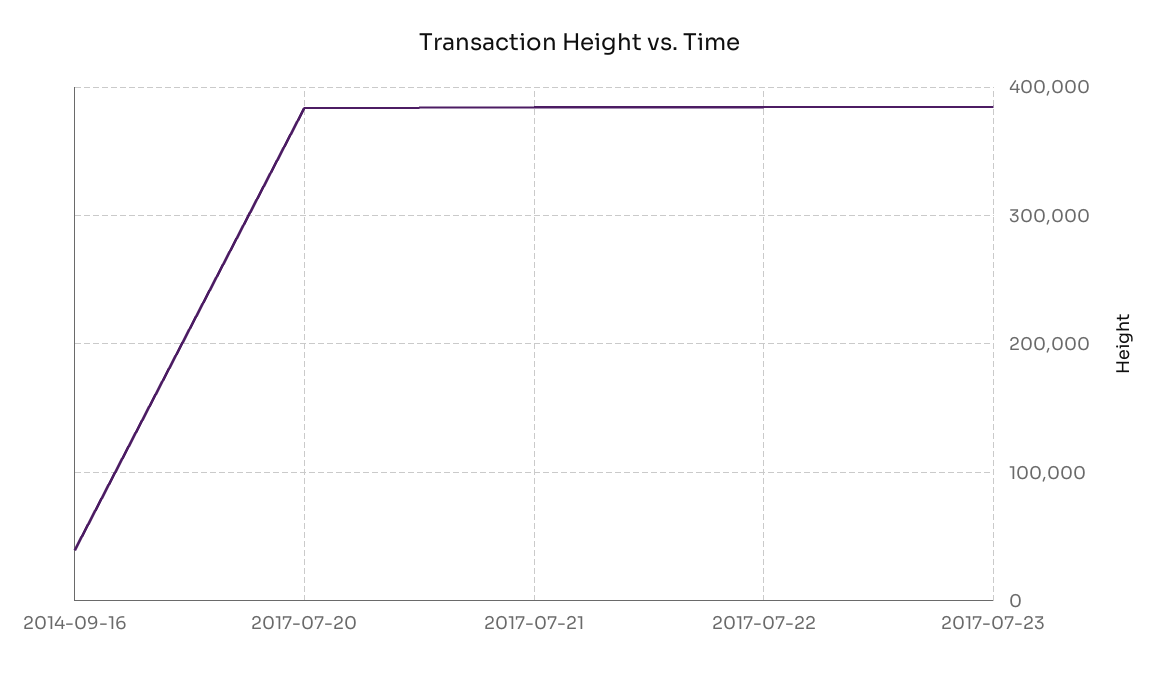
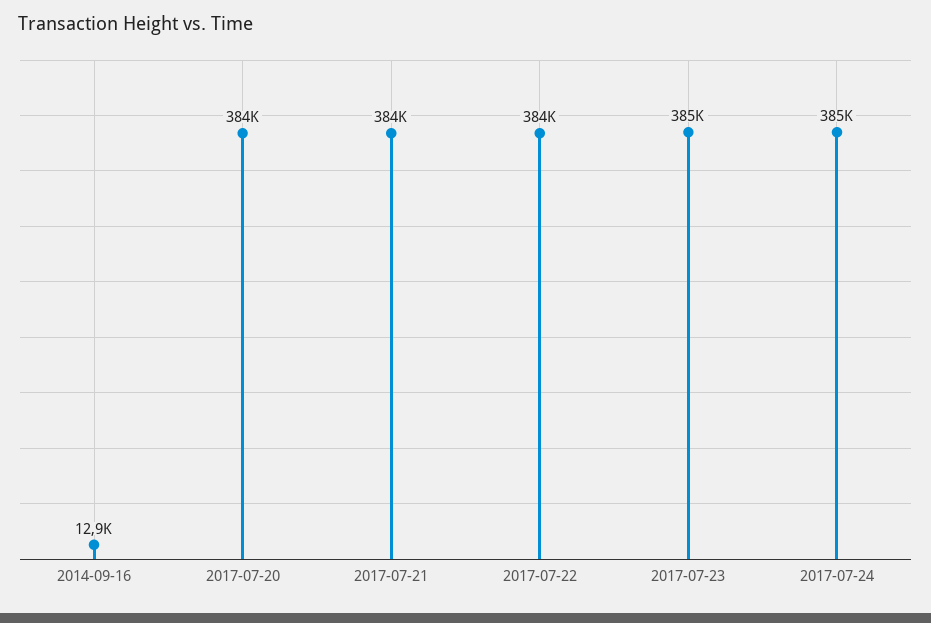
2014-09-16: 40000 -> 12900
2017-07-24: none -> 385000

